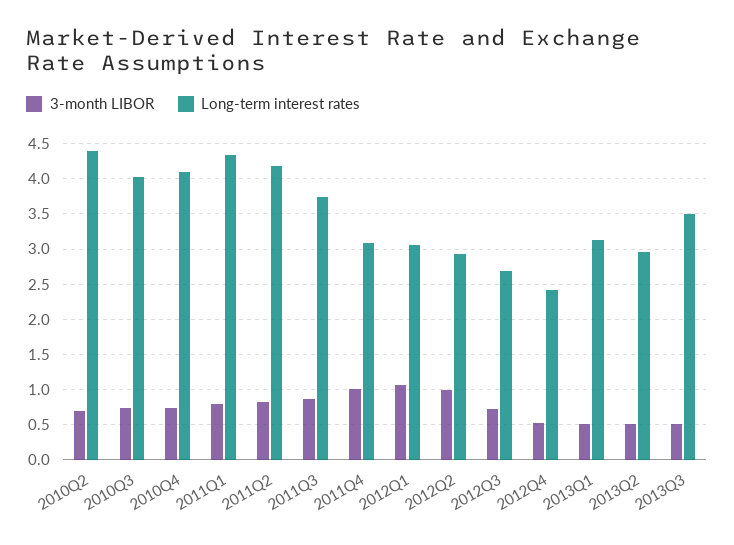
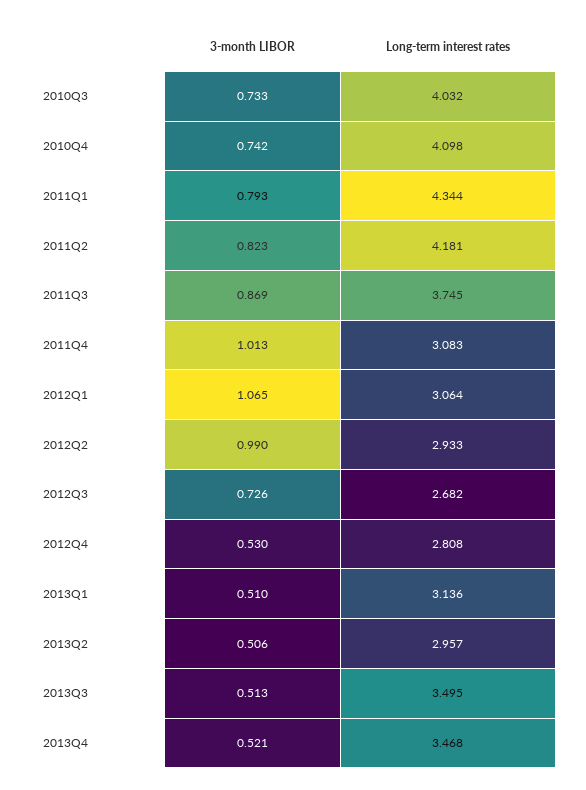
3-month LIBOR, 2010Q2: 0.7 -> none
Long-term interest rates, 2010Q2: 4.4 -> none
Long-term interest rates, 2012Q4: 2.4 -> 2.808
3-month LIBOR, 2013Q4: none -> 0.521
Long-term interest rates, 2013Q4: none -> 3.468

